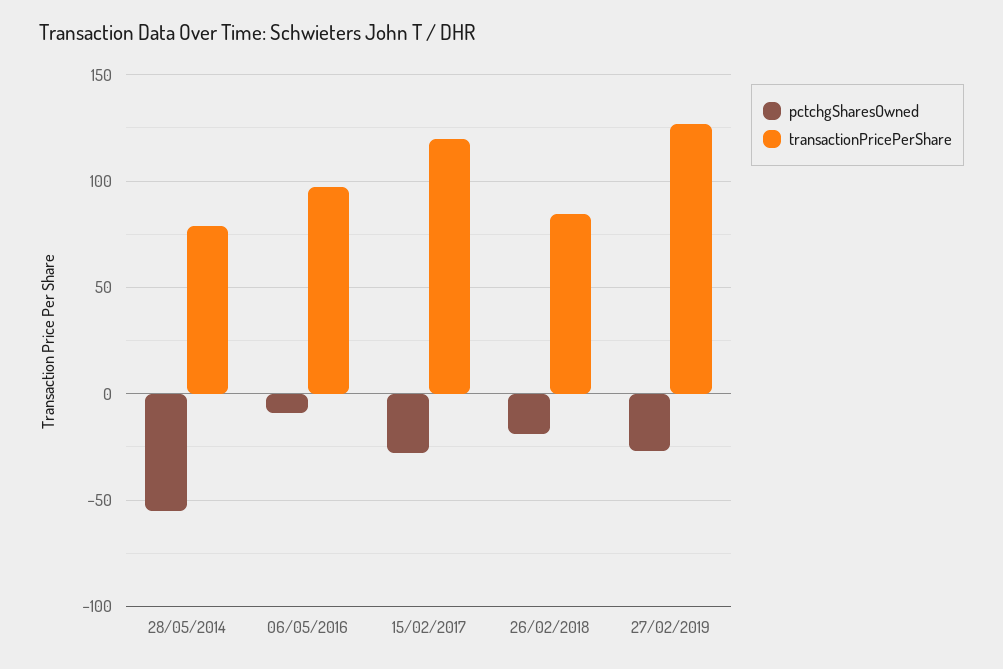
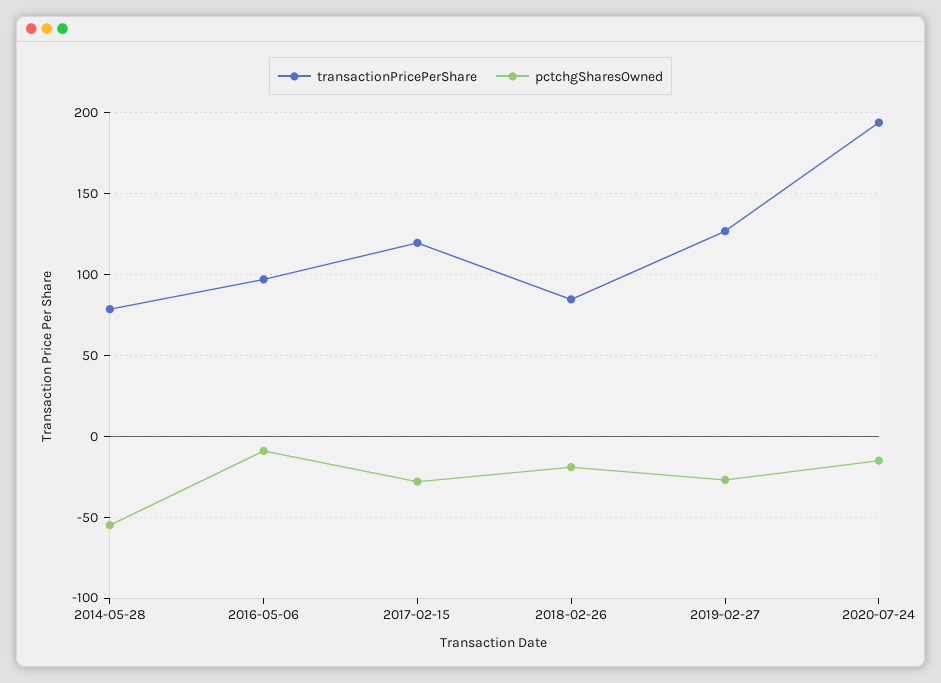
transactionPricePerShare, 2020-07-24: none -> 195
pctchgSharesOwned, 2020-07-24: none -> -15

